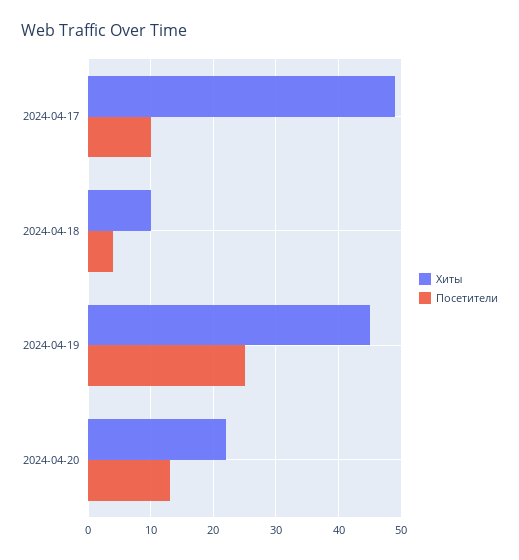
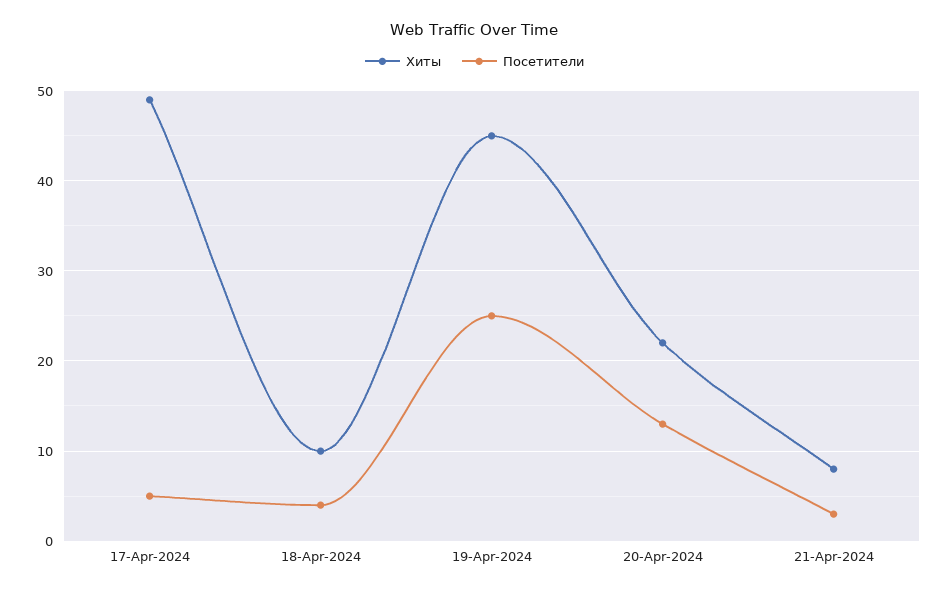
Посетители, 2024-04-17: 10 -> 5
Хиты, 21-Apr-2024: none -> 8
Посетители, 21-Apr-2024: none -> 3

